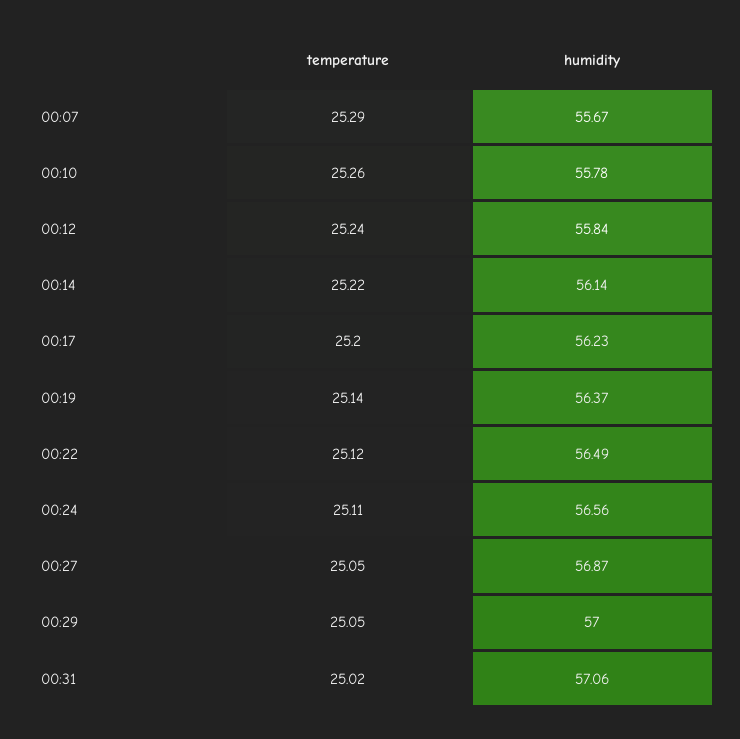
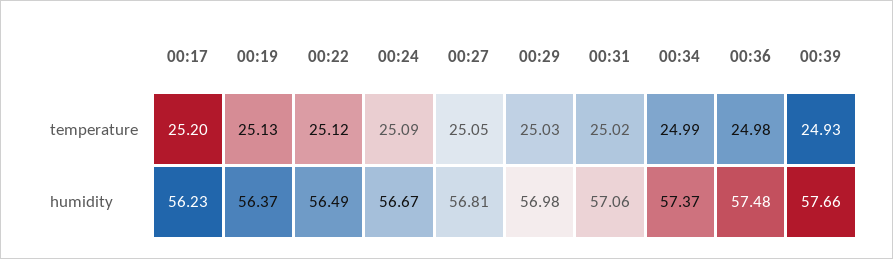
temperature, 00:07: 25.29 -> none
humidity, 00:07: 55.67 -> none
temperature, 00:10: 25.26 -> none
humidity, 00:10: 55.78 -> none
temperature, 00:12: 25.24 -> none
humidity, 00:12: 55.84 -> none
temperature, 00:14: 25.22 -> none
humidity, 00:14: 56.14 -> none
temperature, 00:19: 25.14 -> 25.13
temperature, 00:24: 25.11 -> 25.09
humidity, 00:24: 56.56 -> 56.67
humidity, 00:27: 56.87 -> 56.81
temperature, 00:29: 25.05 -> 25.03
humidity, 00:29: 57 -> 56.98
temperature, 00:34: none -> 24.99
temperature, 00:36: none -> 24.98
temperature, 00:39: none -> 24.93
humidity, 00:34: none -> 57.37
humidity, 00:36: none -> 57.48
humidity, 00:39: none -> 57.66

